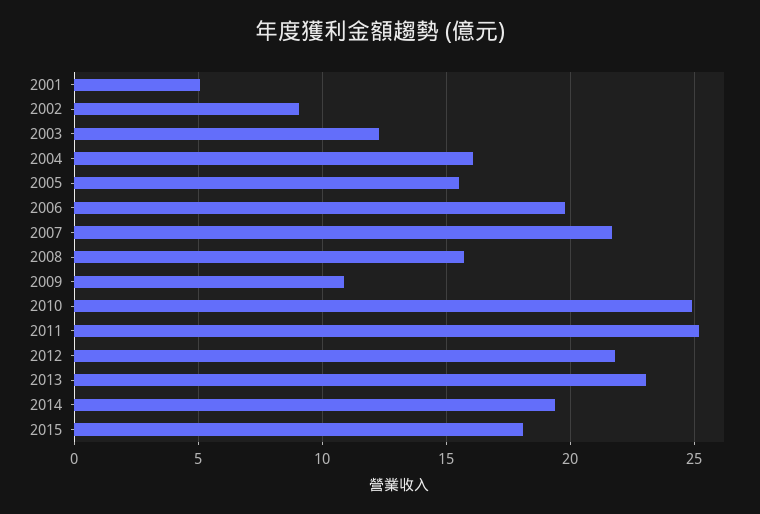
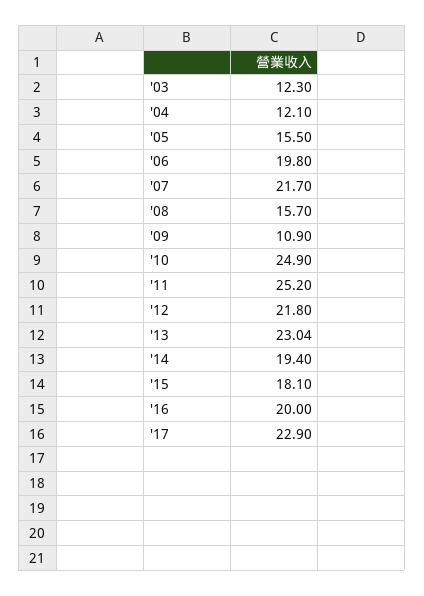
2001: 5 -> none
2002: 9 -> none
2004: 16 -> 12.1
'16: none -> 20
'17: none -> 22.9

